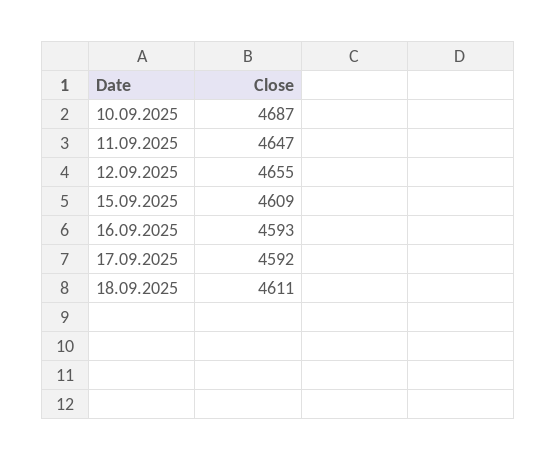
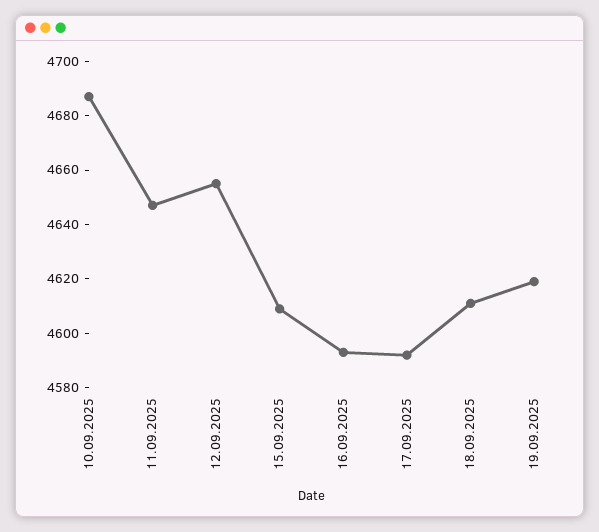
19.09.2025: none -> 4620

